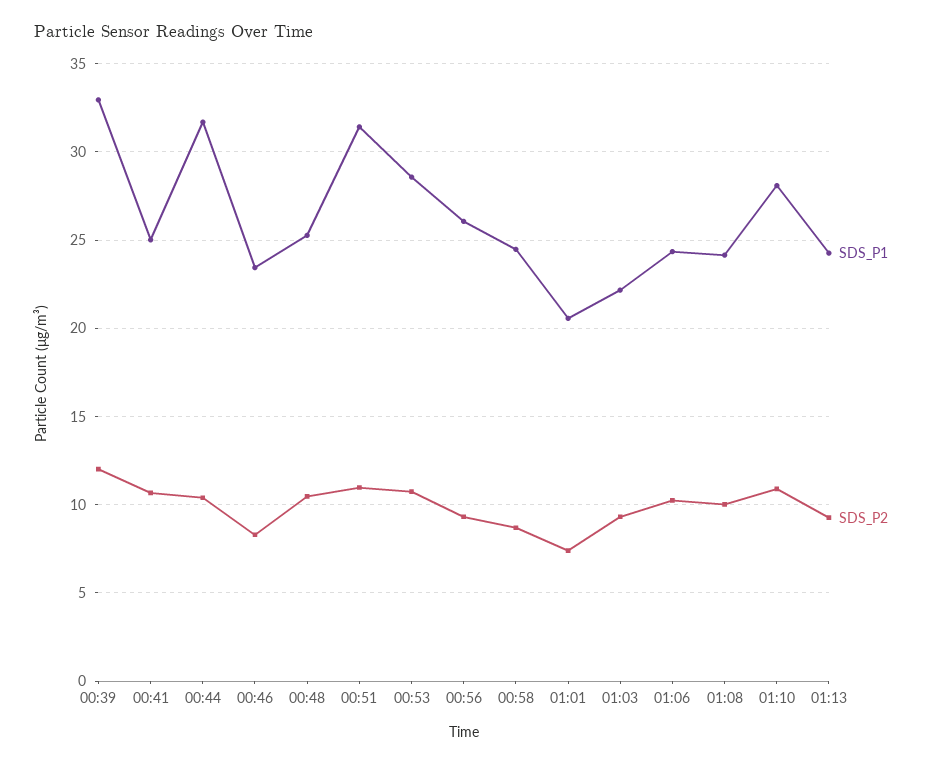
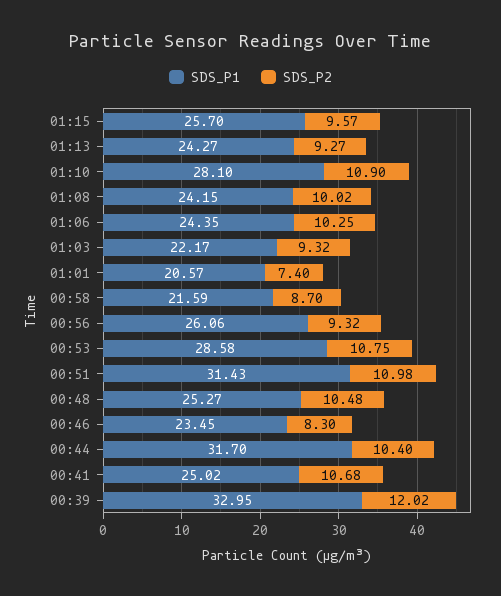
SDS_P1, 00:58: 24.5 -> 21.59
SDS_P1, 01:15: none -> 25.7
SDS_P2, 01:15: none -> 9.57

